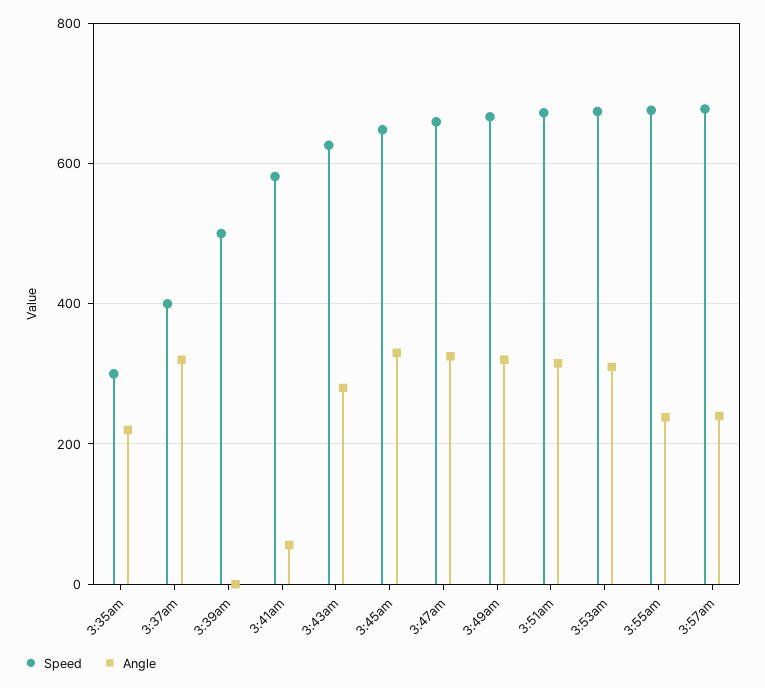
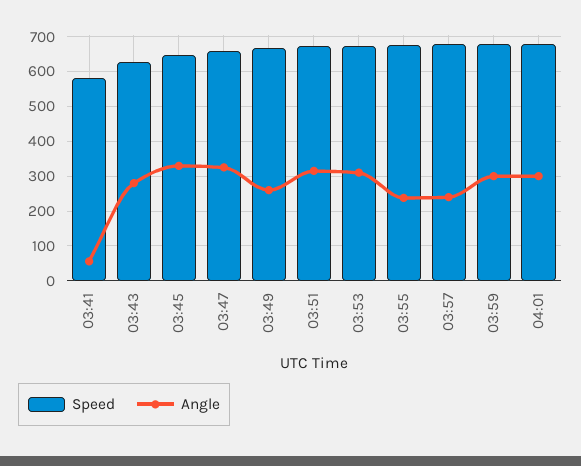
Speed, 3:35am: 300 -> none
Angle, 3:35am: 220 -> none
Speed, 3:37am: 400 -> none
Angle, 3:37am: 320 -> none
Speed, 3:39am: 500 -> none
Angle, 3:39am: 0 -> none
Angle, 3:49am: 320 -> 260
Speed, 03:59: none -> 680
Angle, 03:59: none -> 300
Speed, 04:01: none -> 680
Angle, 04:01: none -> 300

